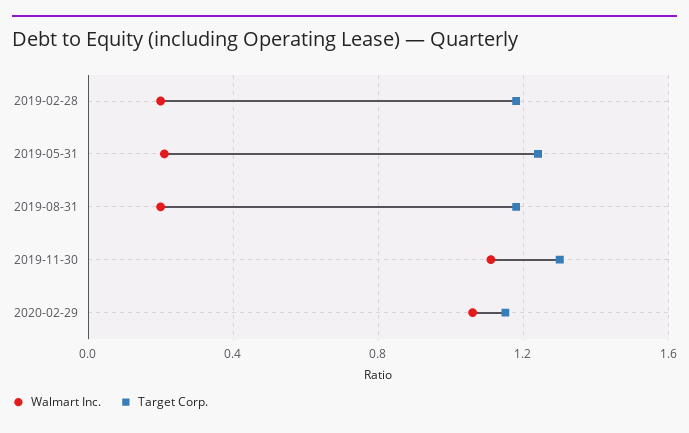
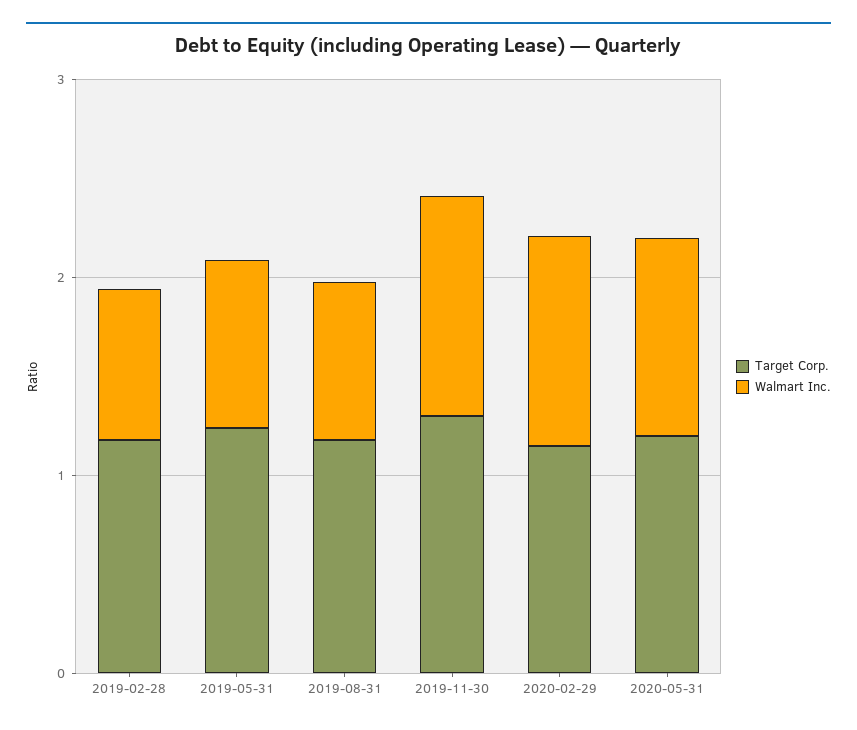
Walmart Inc., 2019-02-28: 0.2 -> 0.8
Walmart Inc., 2019-05-31: 0.2 -> 0.8
Walmart Inc., 2019-08-31: 0.2 -> 0.8
Target Corp., 2020-05-31: none -> 1.2
Walmart Inc., 2020-05-31: none -> 1

